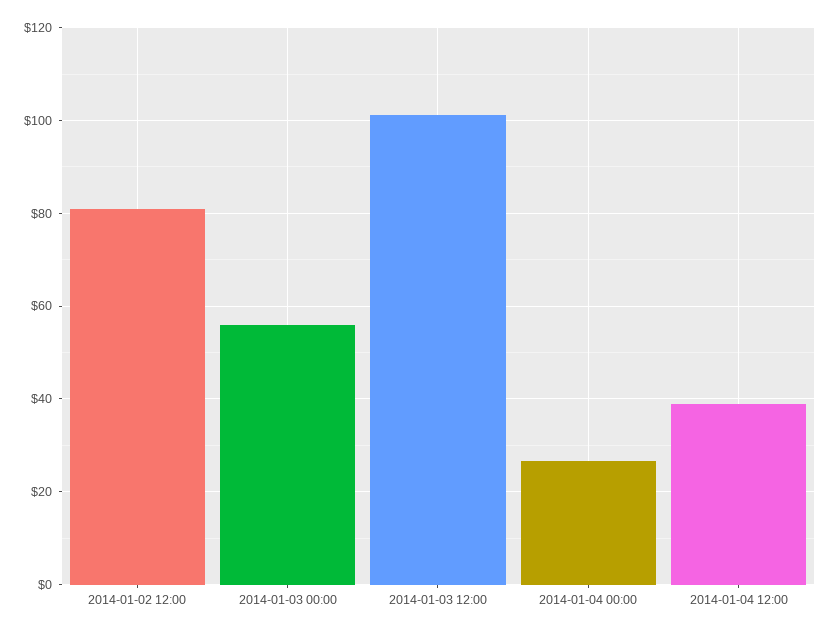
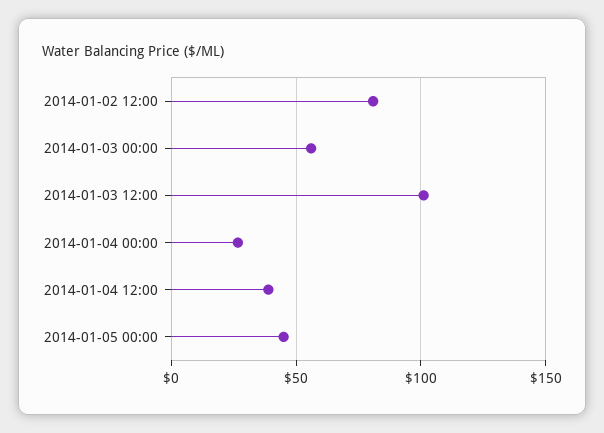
2014-01-05 00:00: none -> 45

